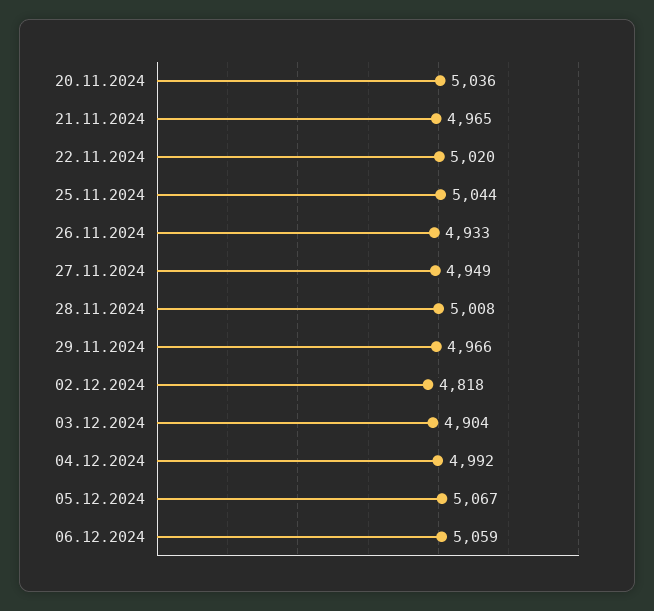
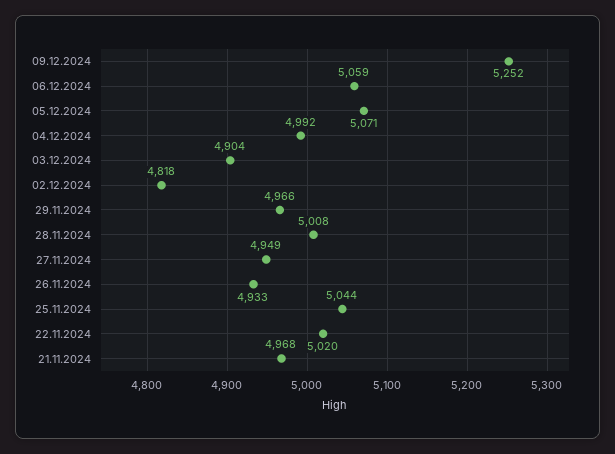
20.11.2024: 5036 -> none
21.11.2024: 4965 -> 4968
05.12.2024: 5067 -> 5071
09.12.2024: none -> 5252

